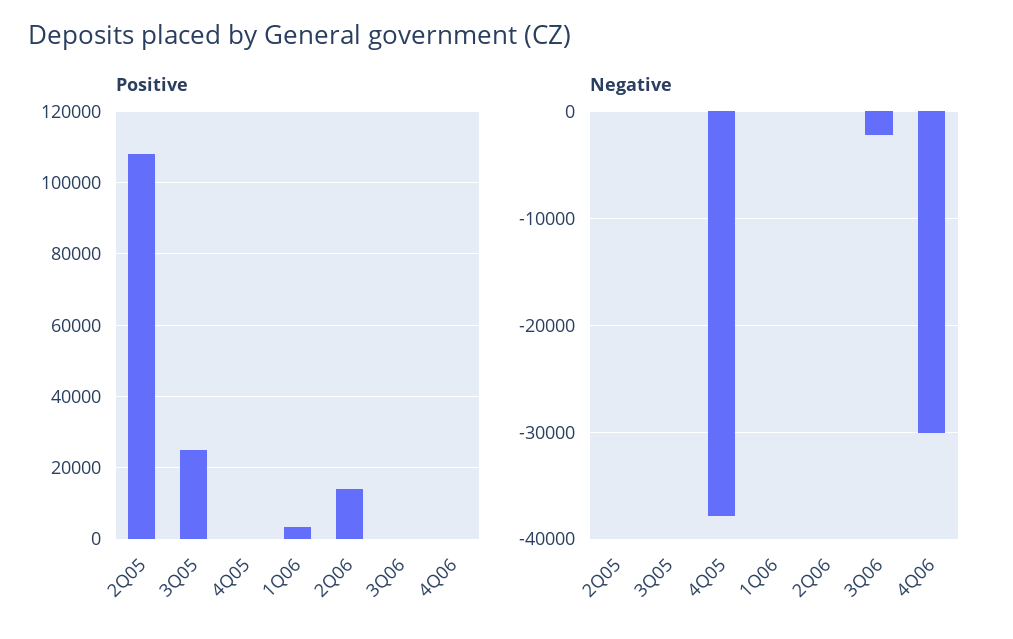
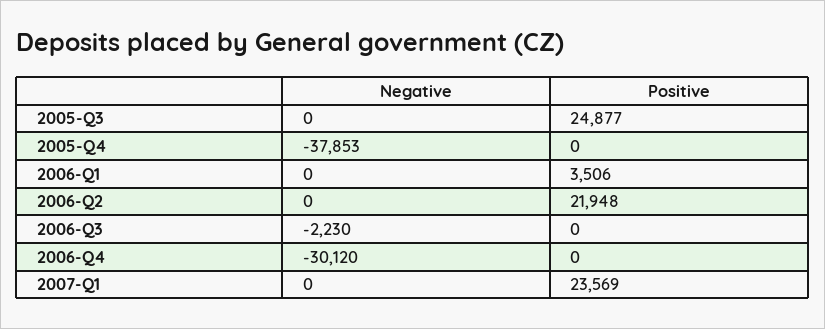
Positive, 2Q05: 108000 -> none
Positive, 2Q06: 14000 -> 21948
Negative, 2Q05: 0 -> none
Negative, 2007-Q1: none -> 0
Positive, 2007-Q1: none -> 23569

